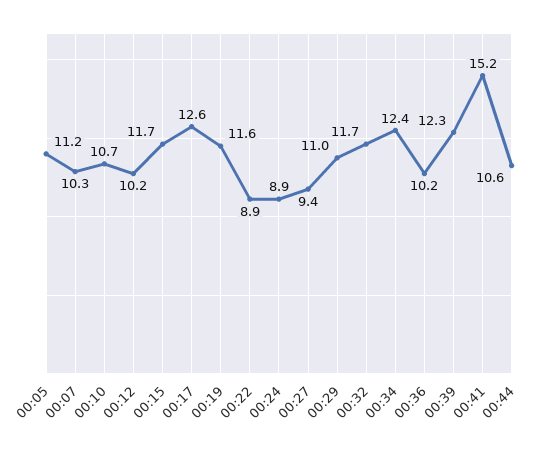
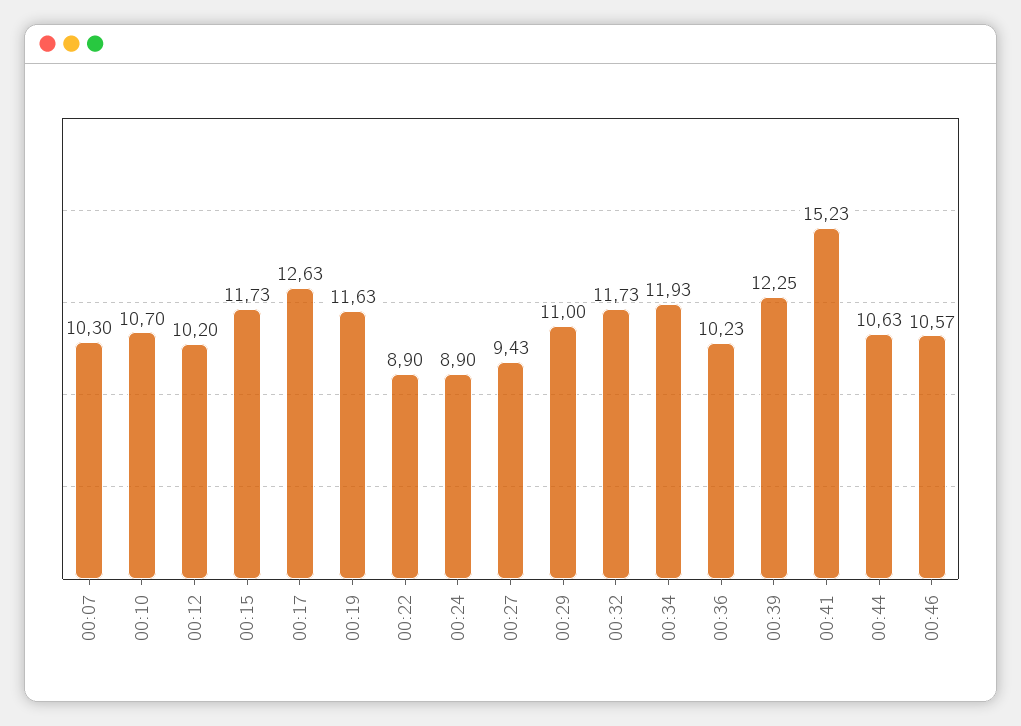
00:05: 11.2 -> none
00:34: 12.4 -> 11.93
00:46: none -> 10.57

